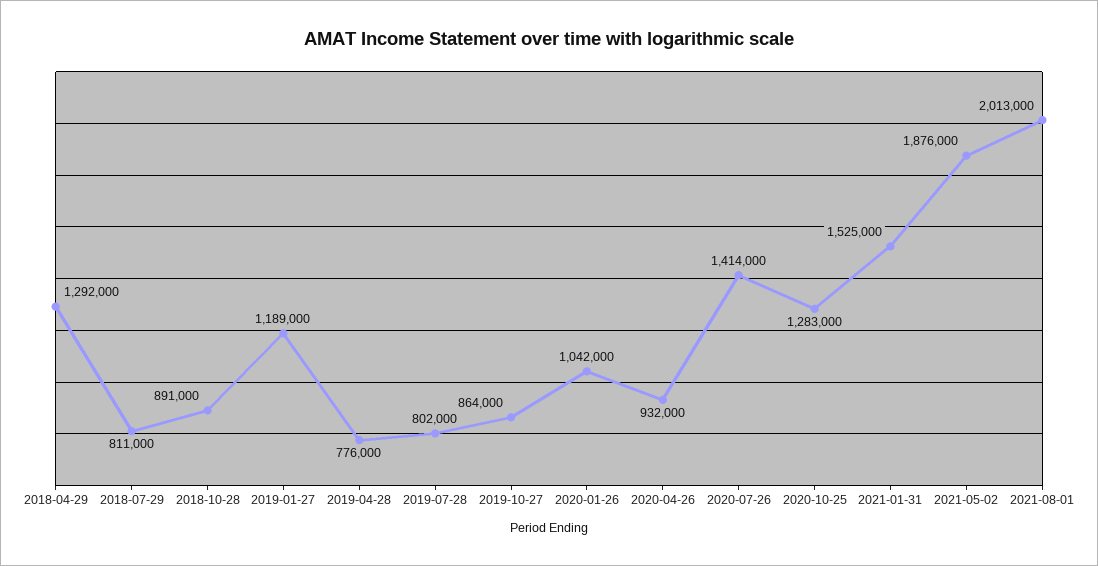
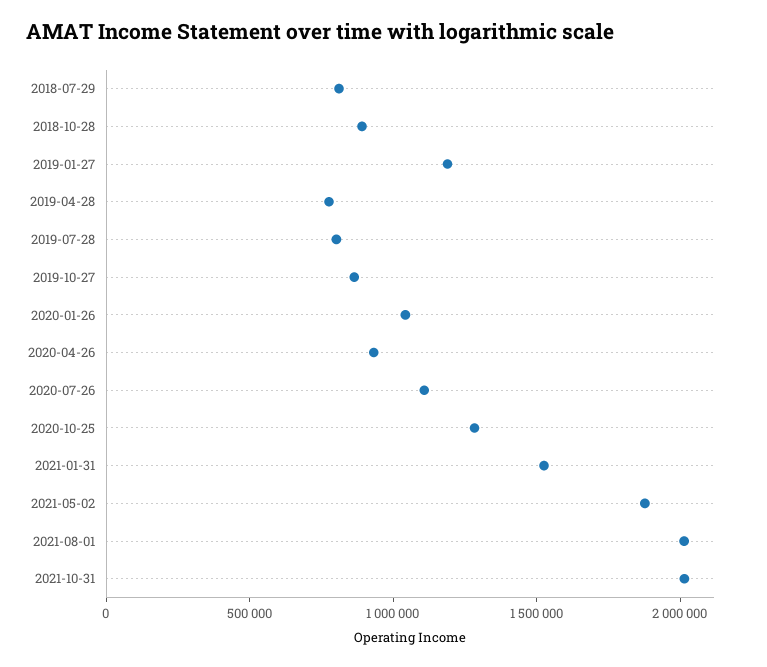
2018-04-29: 1292000 -> none
2020-07-26: 1414000 -> 1100000
2021-10-31: none -> 2000000

